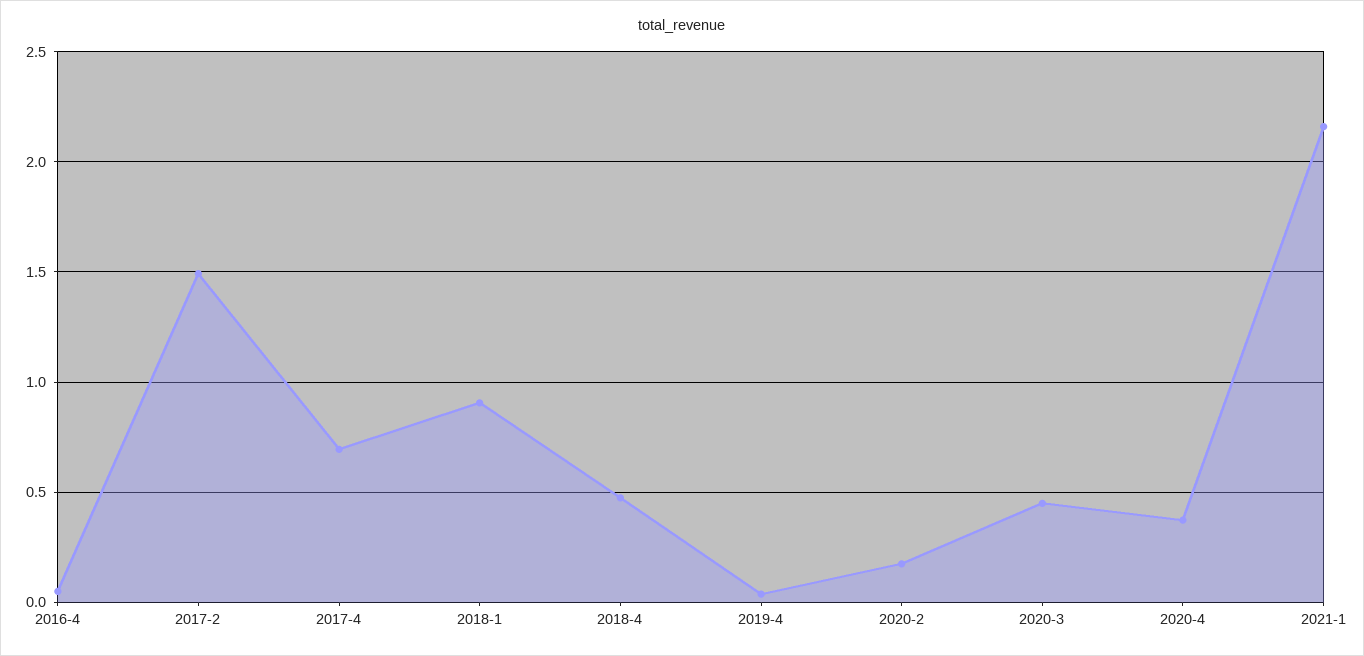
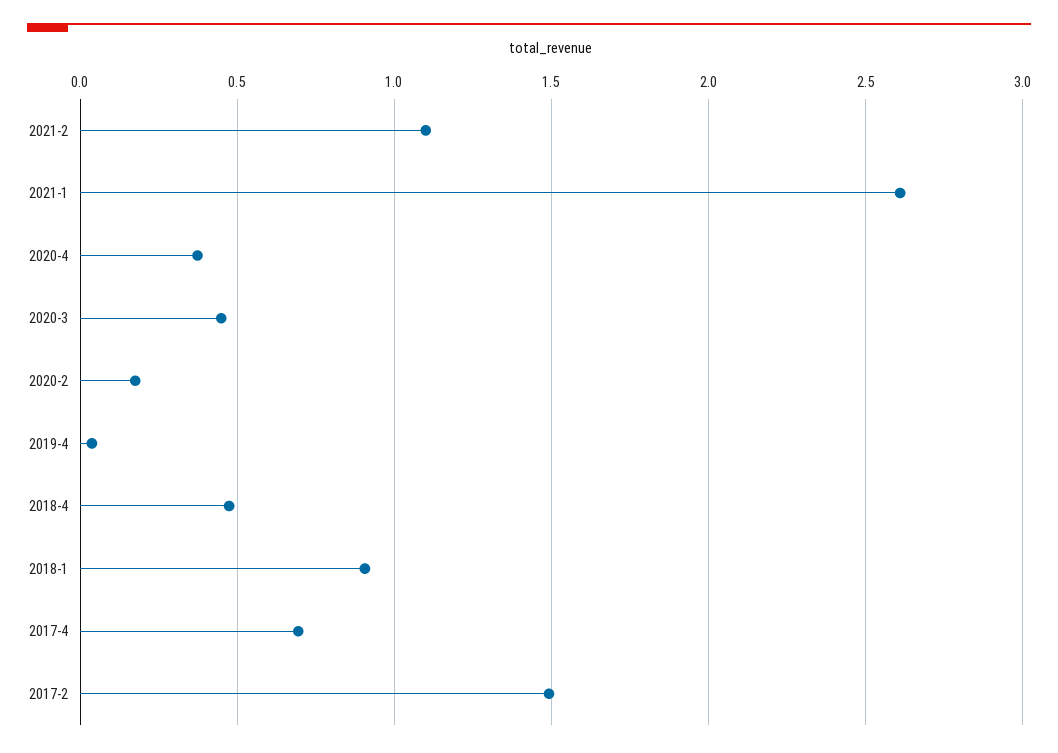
2016-4: 0.05 -> none
2021-1: 2.15 -> 2.6
2021-2: none -> 1.1

